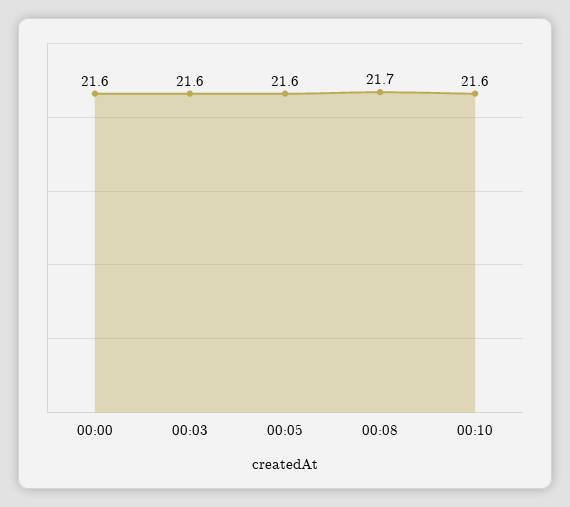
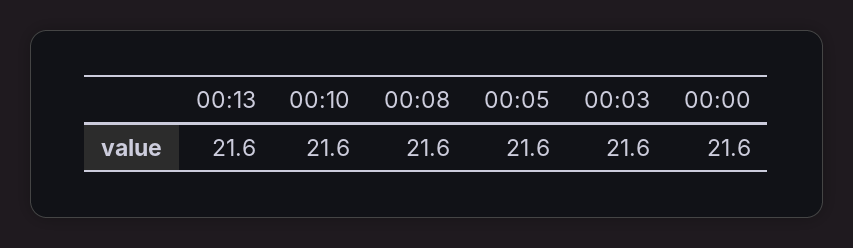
00:08: 21.7 -> 21.6
00:13: none -> 21.6

